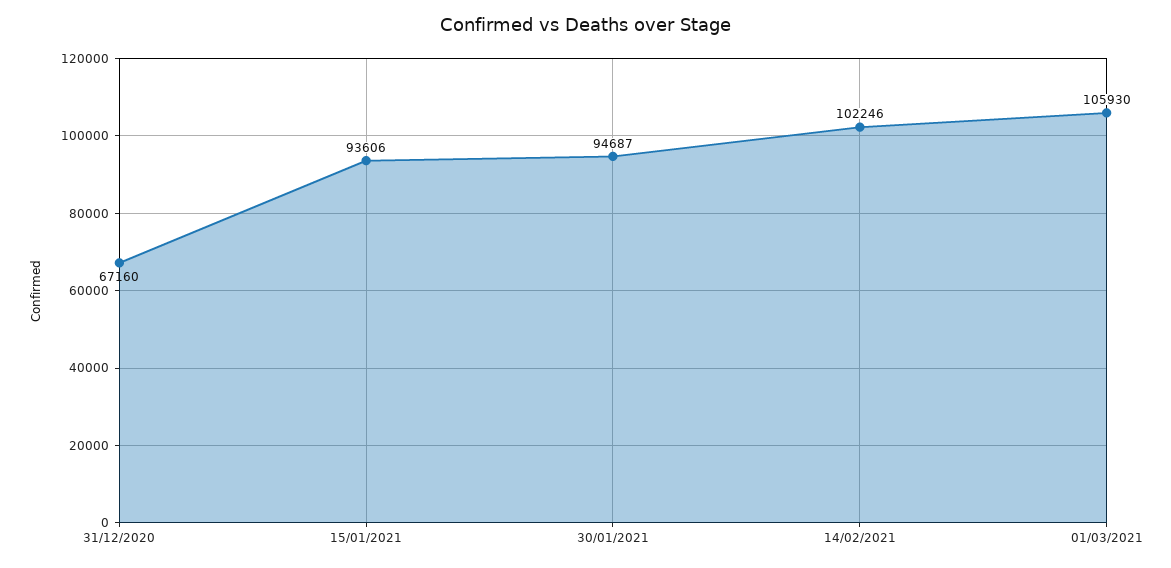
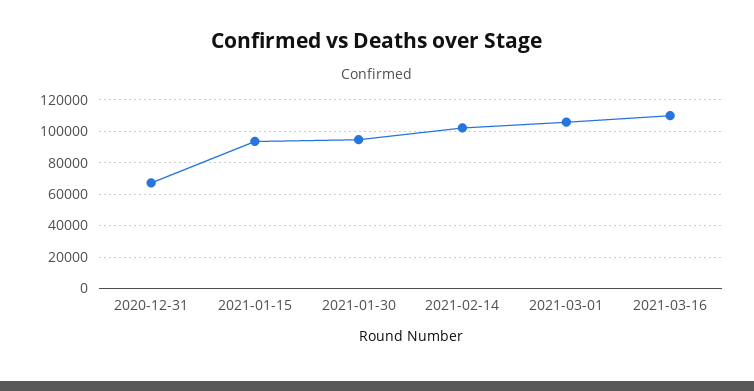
2021-03-16: none -> 110000

